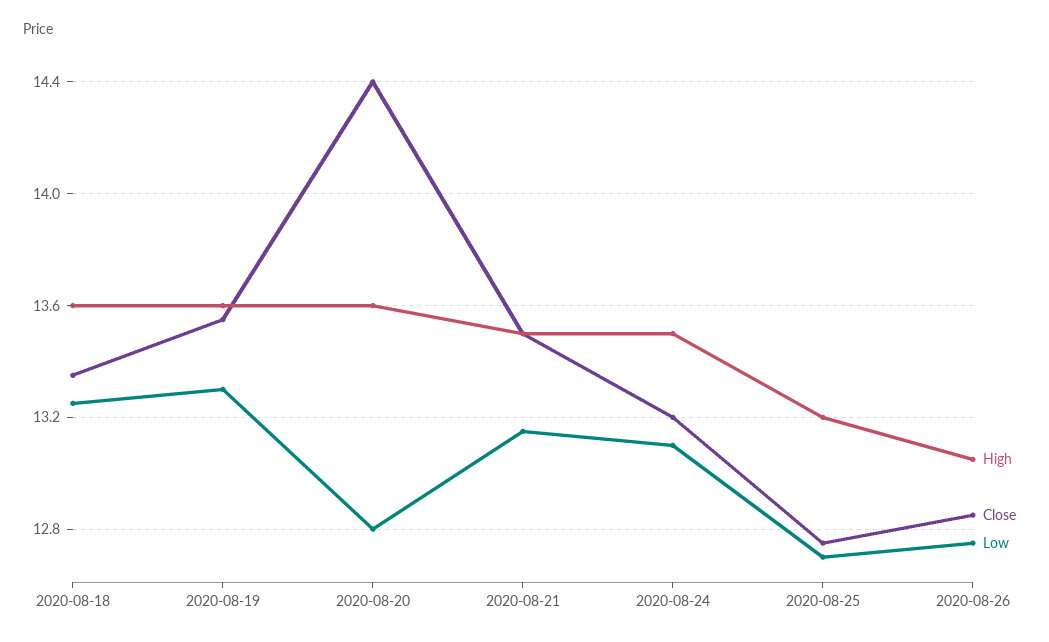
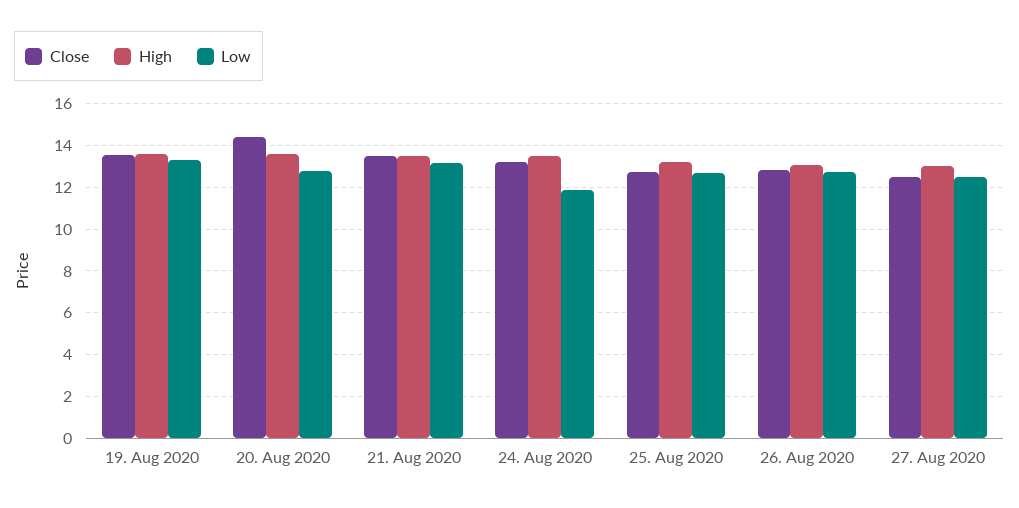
High, 2020-08-18: 13.6 -> none
Close, 2020-08-18: 13.35 -> none
Low, 2020-08-18: 13.25 -> none
Low, 2020-08-24: 13.1 -> 12
Close, 27. Aug 2020: none -> 12.5
High, 27. Aug 2020: none -> 13
Low, 27. Aug 2020: none -> 12.5

